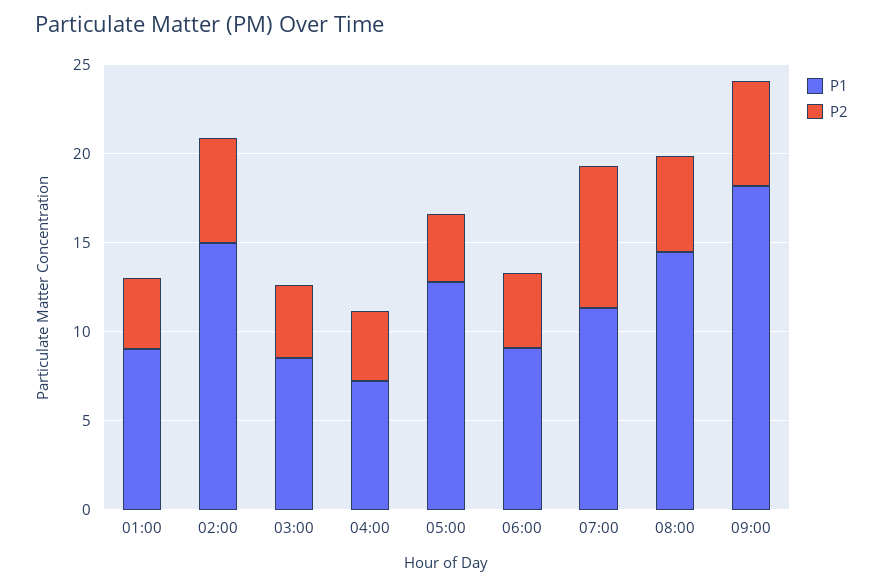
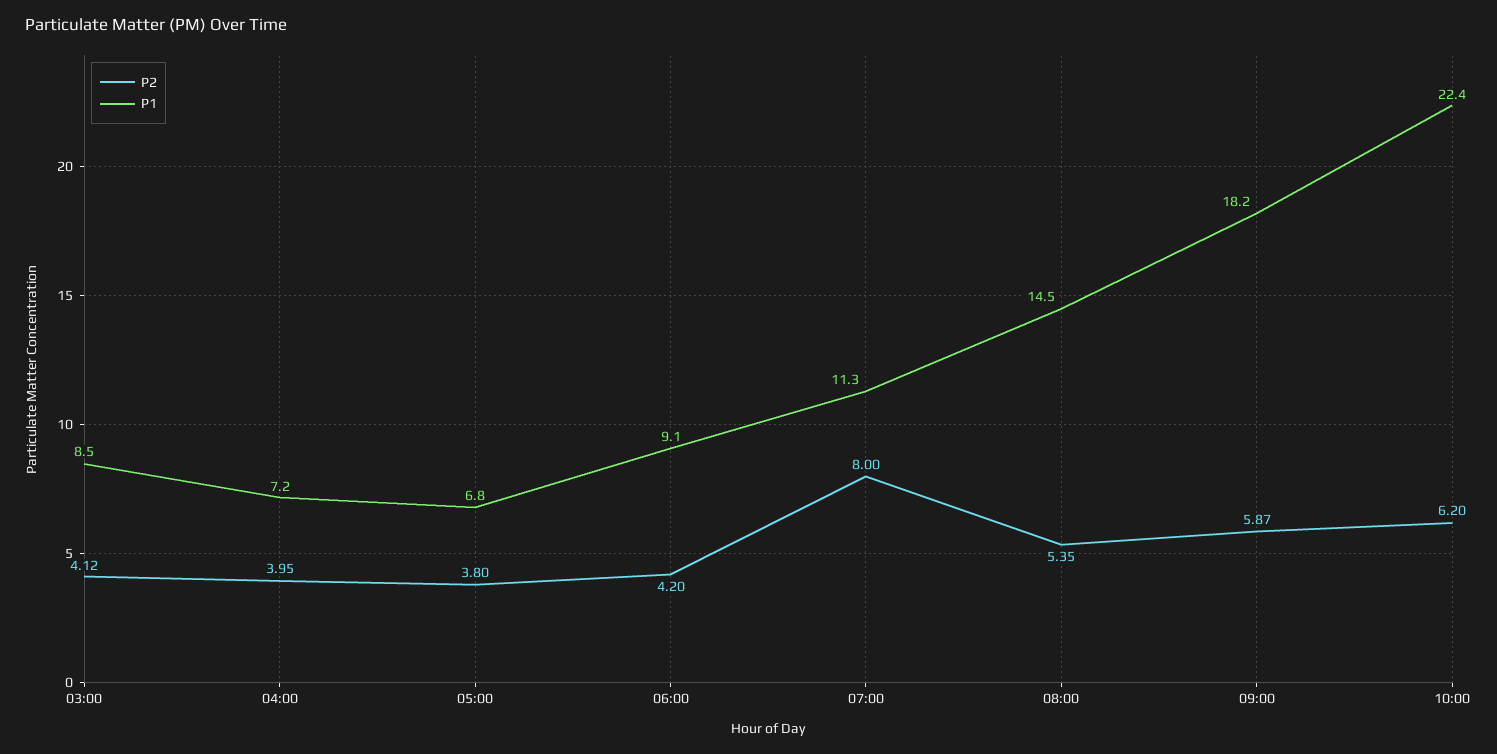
P1, 01:00: 9 -> none
P2, 01:00: 4 -> none
P1, 02:00: 15 -> none
P2, 02:00: 6 -> none
P1, 05:00: 13 -> 6.8
P2, 10:00: none -> 6.2
P1, 10:00: none -> 22.4

